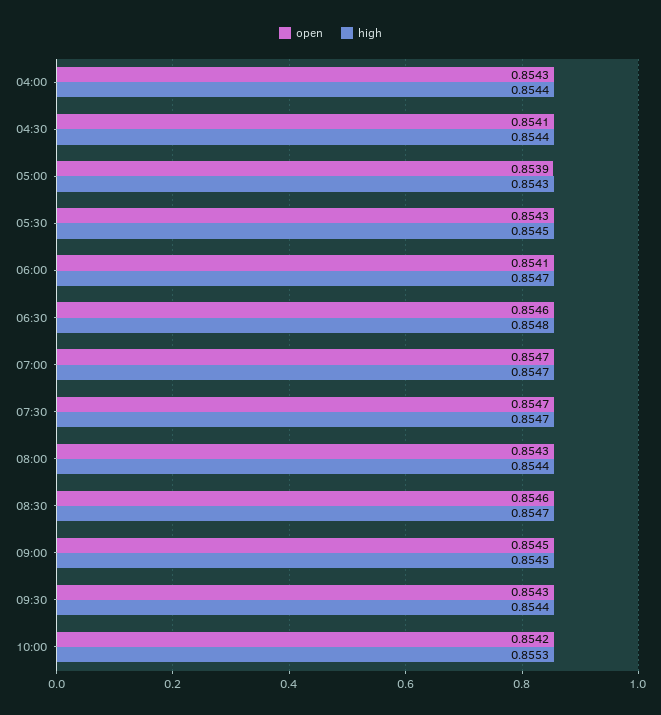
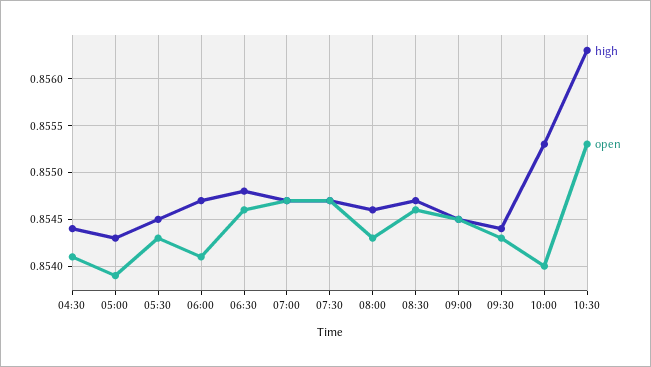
open, 04:00: 0.8543 -> none
high, 04:00: 0.8544 -> none
high, 08:00: 0.8544 -> 0.8546
open, 10:00: 0.8542 -> 0.854
high, 10:30: none -> 0.8563
open, 10:30: none -> 0.8553

